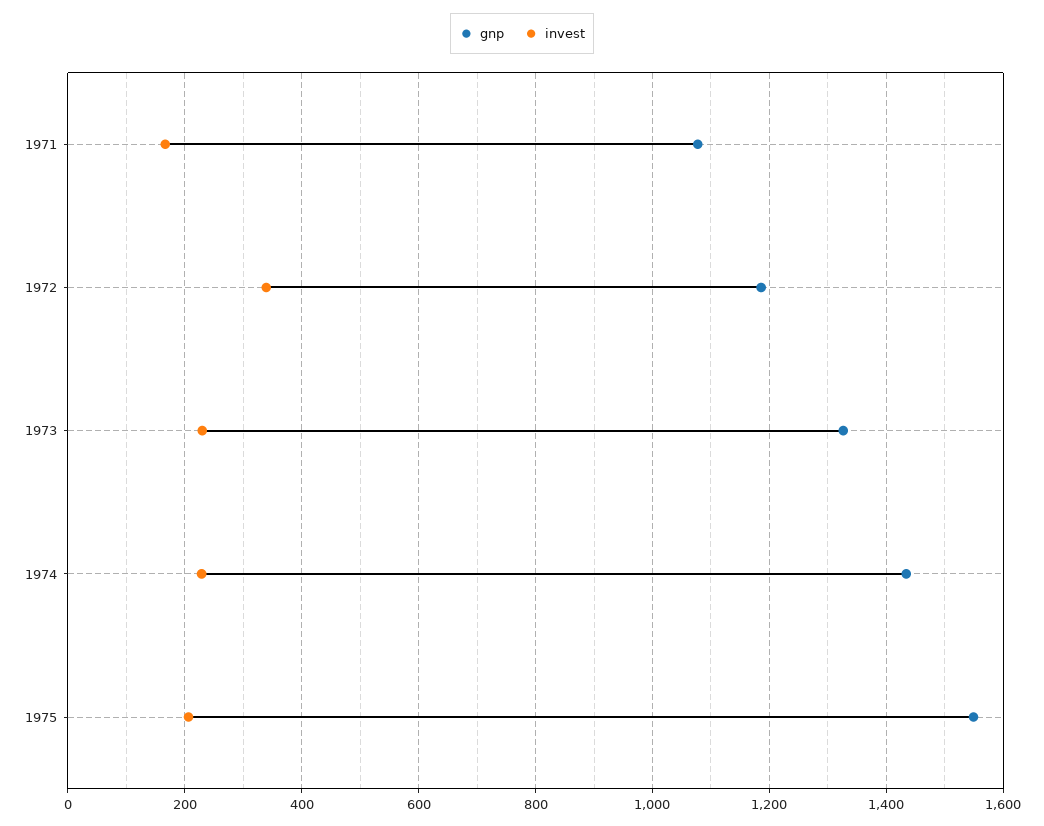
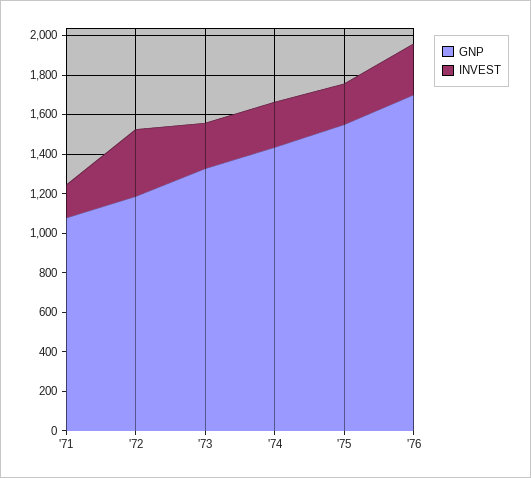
gnp, '76: none -> 1700
invest, '76: none -> 250

